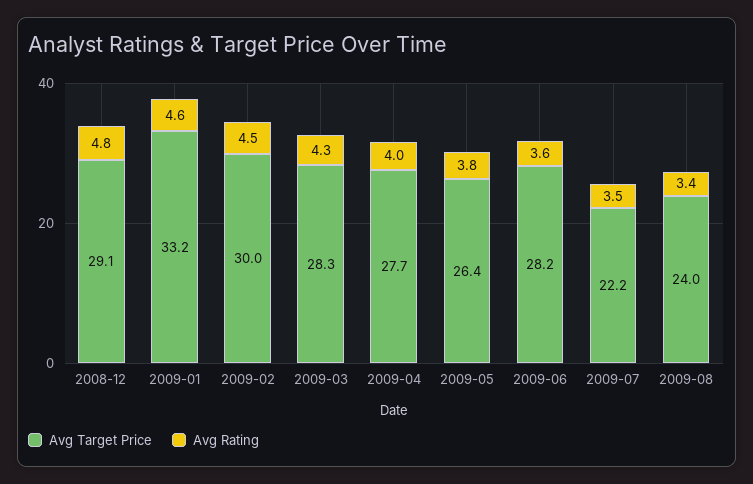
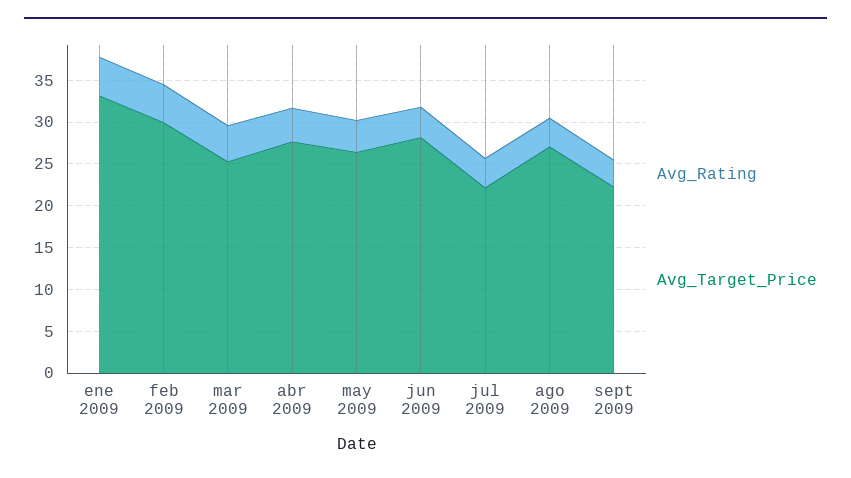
Avg Target Price, 2008-12: 29.1 -> none
Avg Rating, 2008-12: 4.8 -> none
Avg Target Price, 2009-03: 28.3 -> 25
Avg Target Price, 2009-08: 24 -> 27
Avg Rating, sept 2009: none -> 3
Avg Target Price, sept 2009: none -> 22

